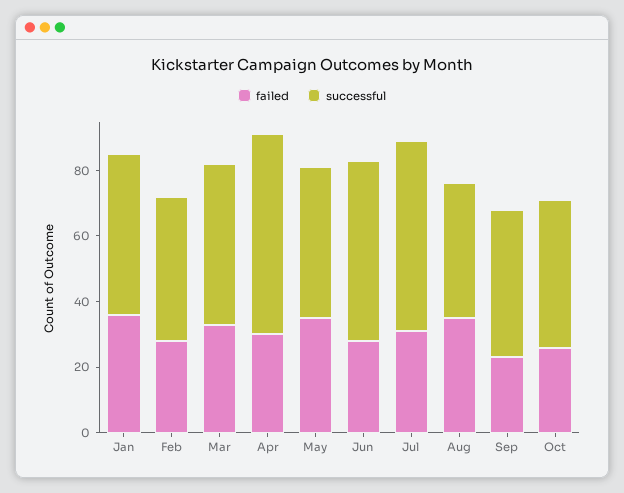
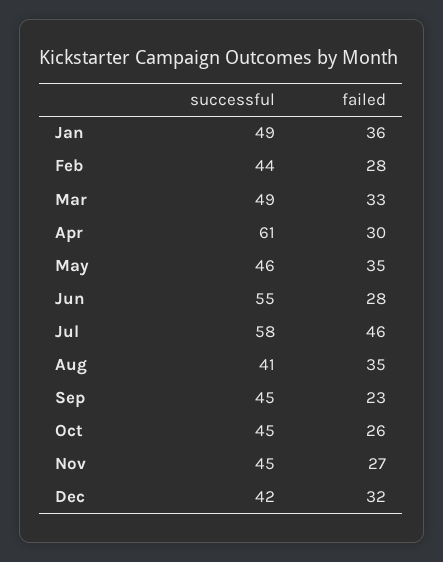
failed, Jul: 30 -> 46
successful, Nov: none -> 45
failed, Nov: none -> 27
successful, Dec: none -> 42
failed, Dec: none -> 32

